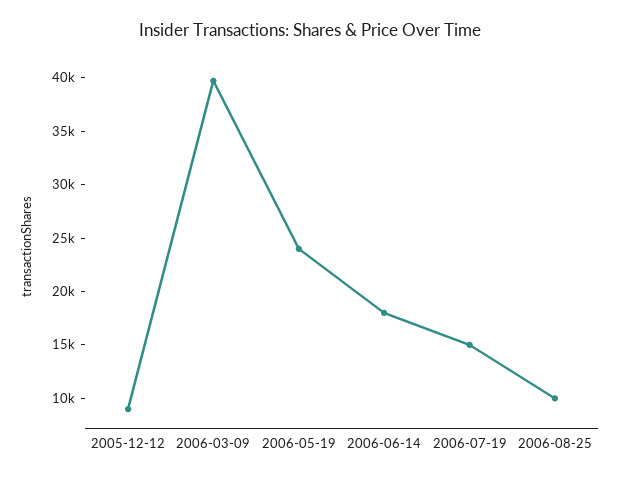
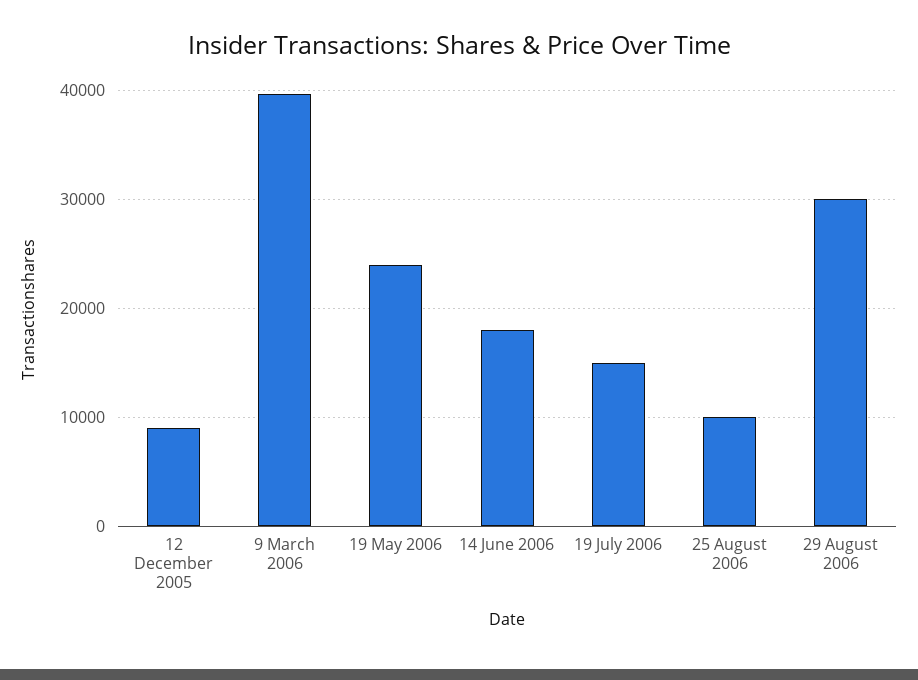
29 August 2006: none -> 30000

